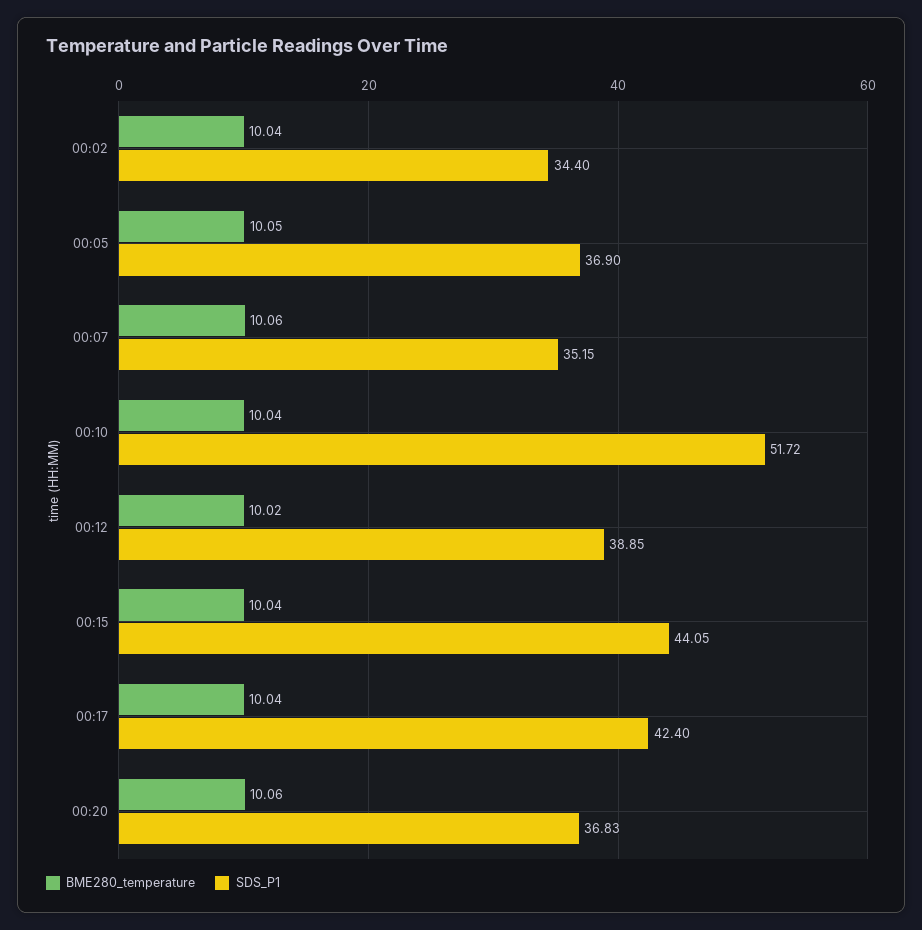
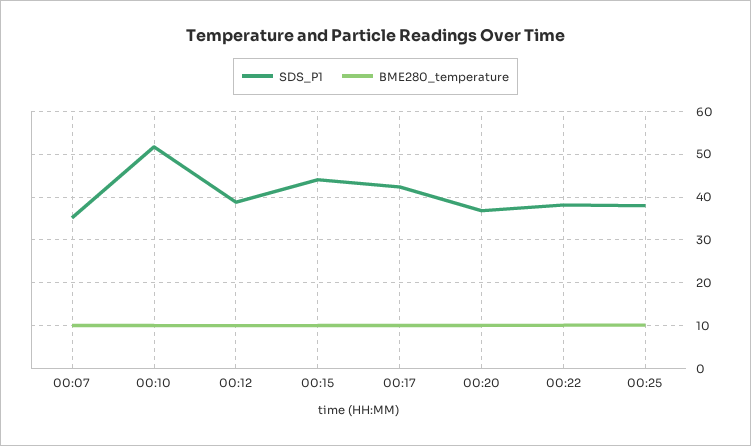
BME280_temperature, 00:02: 10.04 -> none
SDS_P1, 00:02: 34.4 -> none
BME280_temperature, 00:05: 10.05 -> none
SDS_P1, 00:05: 36.9 -> none
SDS_P1, 00:22: none -> 38
BME280_temperature, 00:22: none -> 10
SDS_P1, 00:25: none -> 38
BME280_temperature, 00:25: none -> 10

